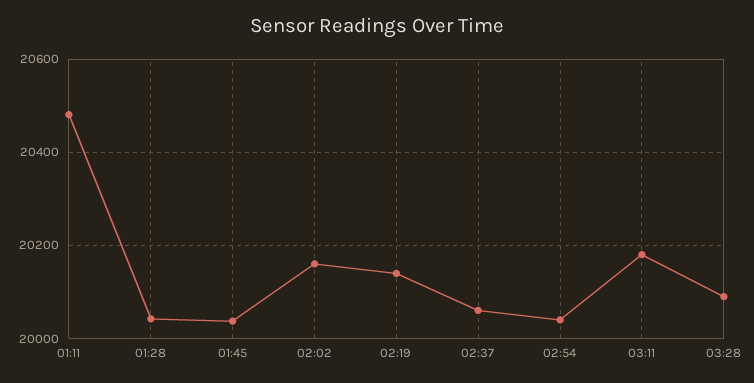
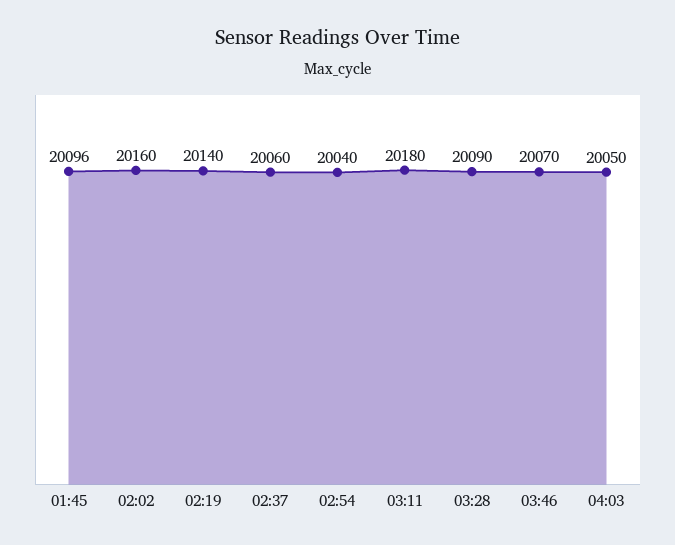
01:11: 20480 -> none
01:28: 20040 -> none
01:45: 20040 -> 20096
03:46: none -> 20070
04:03: none -> 20050

